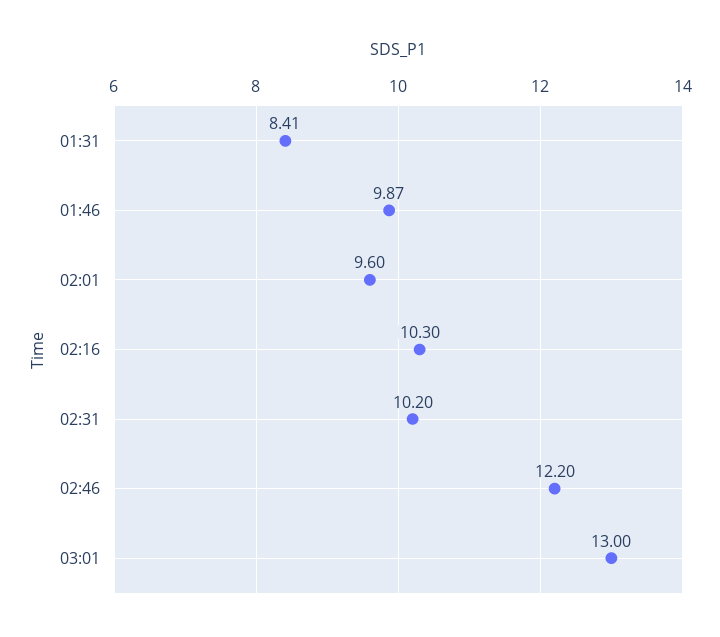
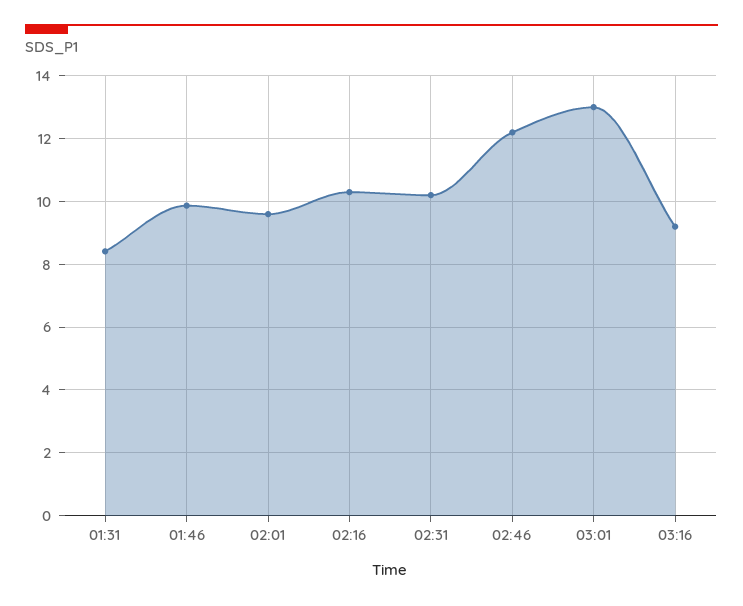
03:16: none -> 9.2

